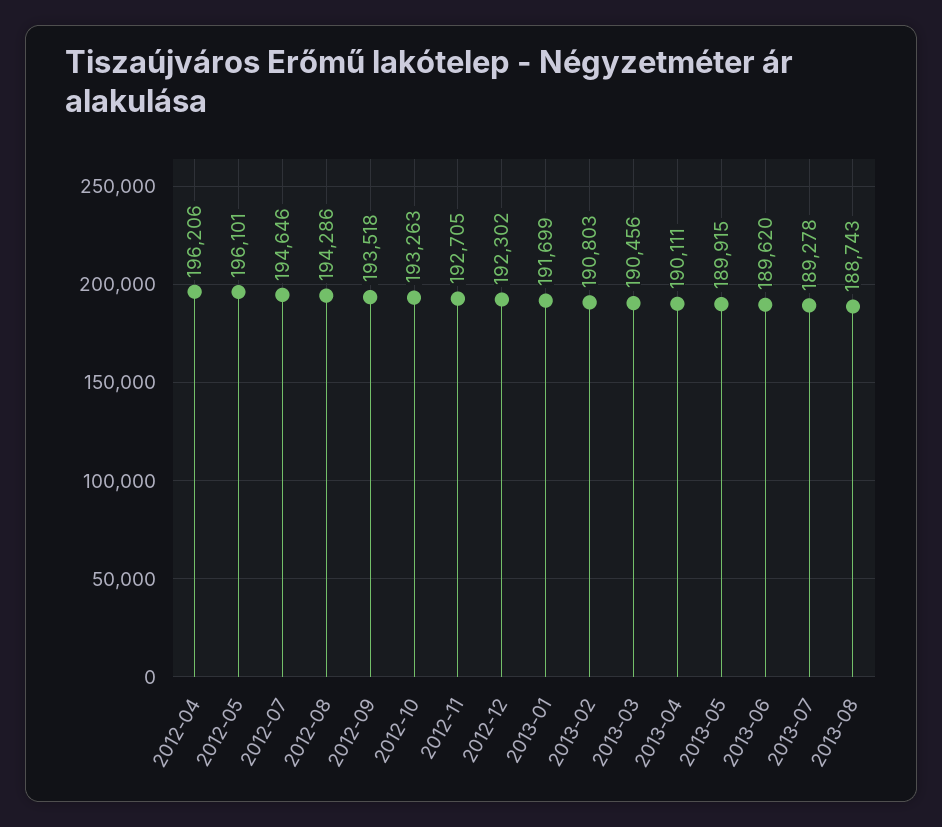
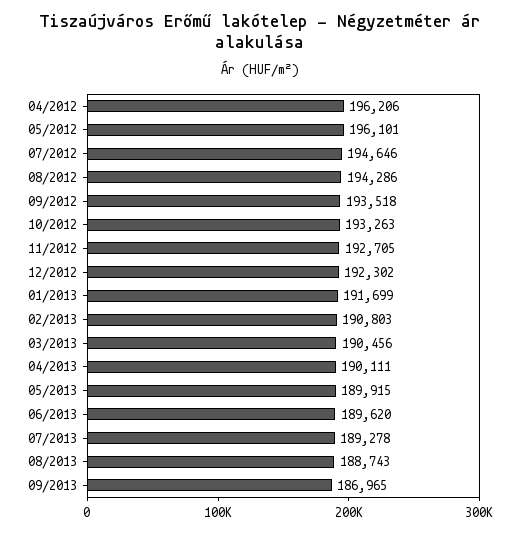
09/2013: none -> 186965

